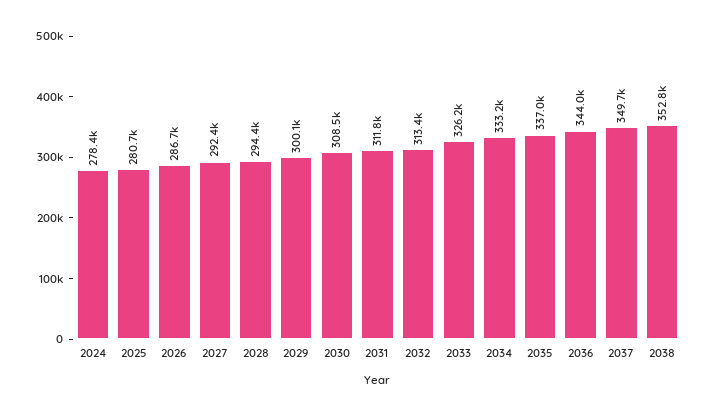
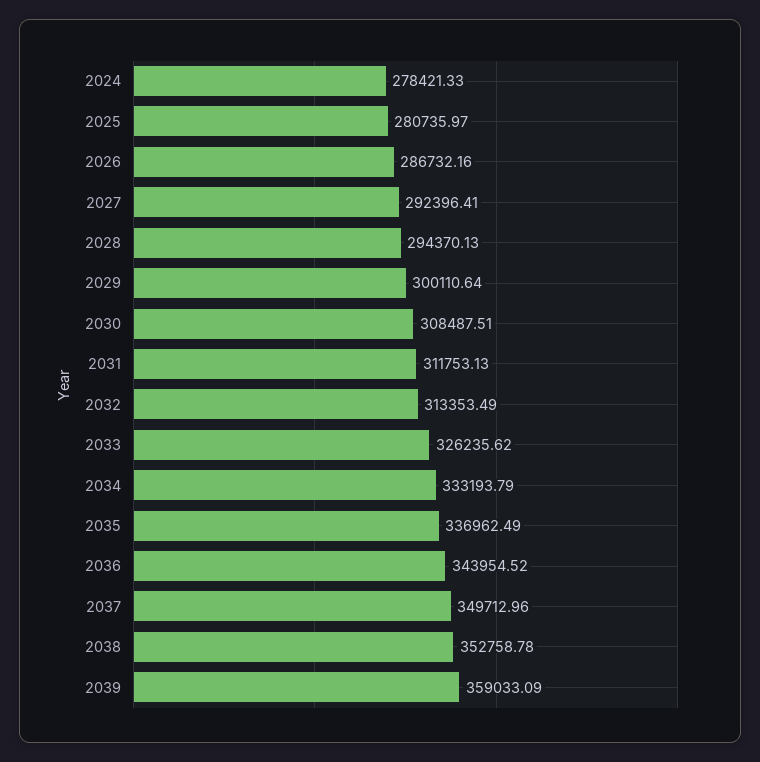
2039: none -> 359033.09

